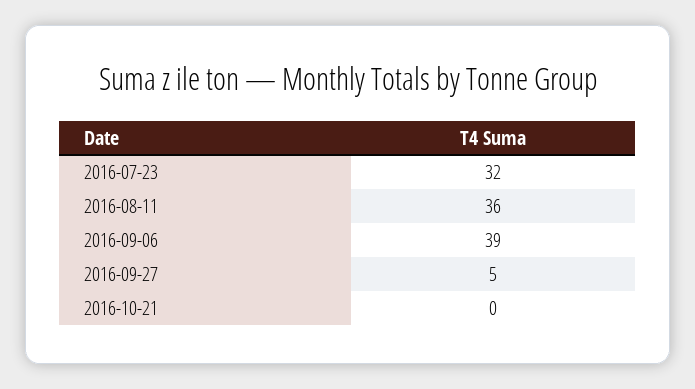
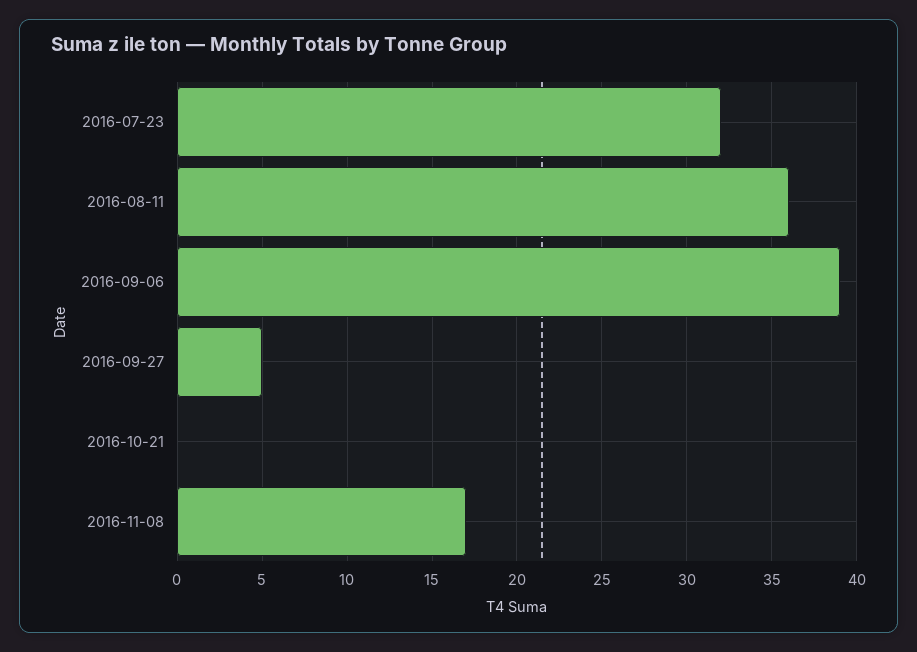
2016-11-08: none -> 17

